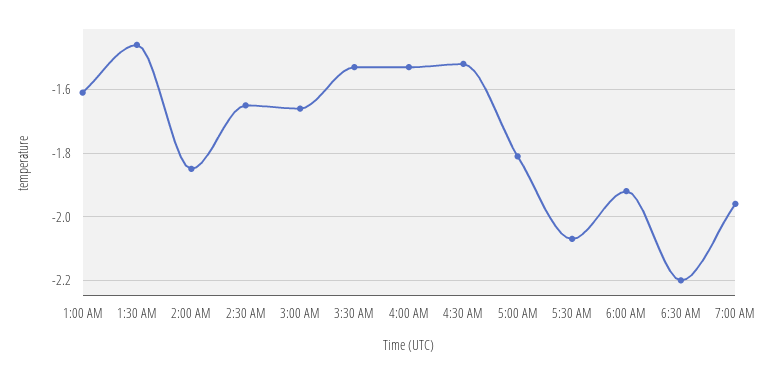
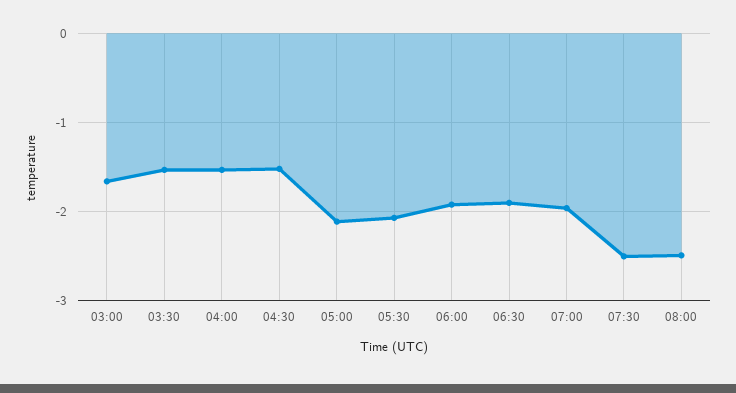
1:00 AM: -1.6 -> none
1:30 AM: -1.45 -> none
2:00 AM: -1.85 -> none
2:30 AM: -1.65 -> none
5:00 AM: -1.8 -> -2.1
6:30 AM: -2.2 -> -1.9
07:30: none -> -2.5
08:00: none -> -2.5

